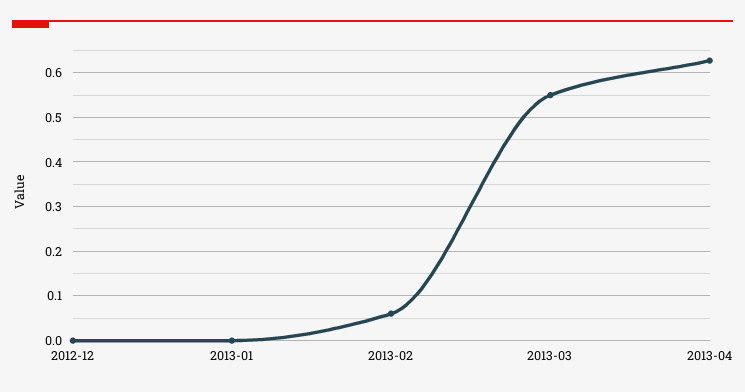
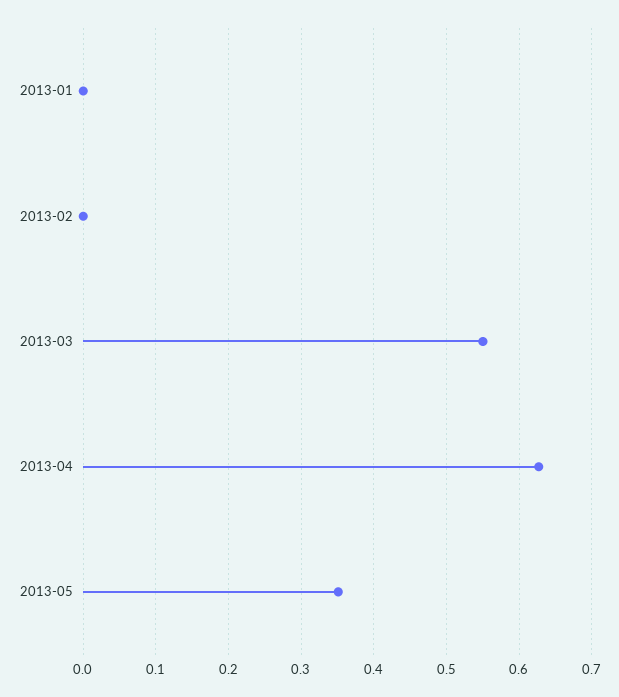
2012-12: 0 -> none
2013-02: 0.06 -> 0
2013-05: none -> 0.35

